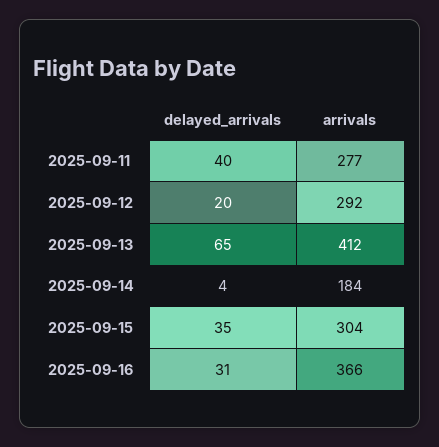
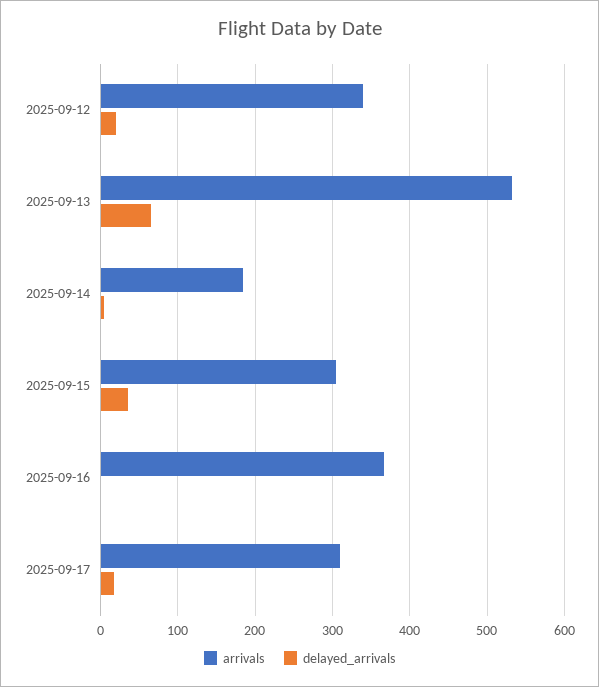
delayed_arrivals, 2025-09-11: 40 -> none
arrivals, 2025-09-11: 277 -> none
arrivals, 2025-09-12: 292 -> 340
arrivals, 2025-09-13: 412 -> 530
delayed_arrivals, 2025-09-16: 31 -> 0
arrivals, 2025-09-17: none -> 310
delayed_arrivals, 2025-09-17: none -> 20

